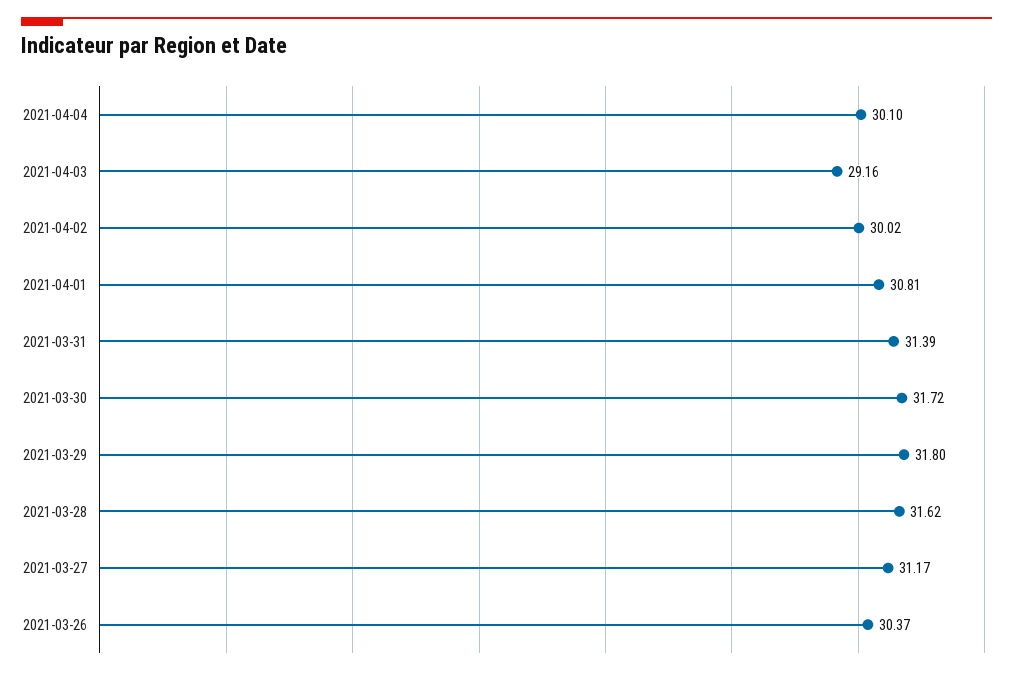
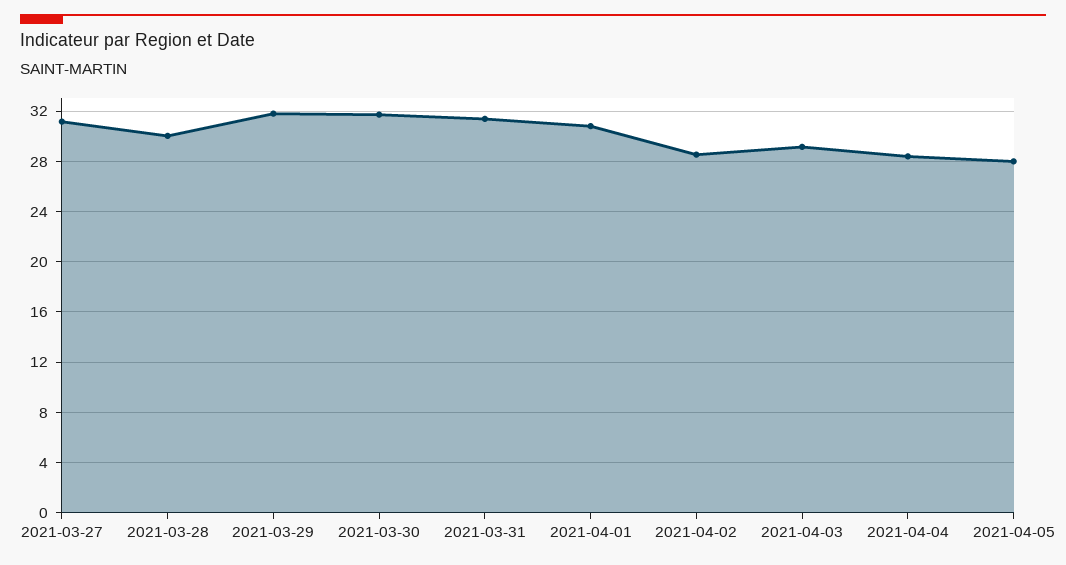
2021-04-04: 30.1 -> 28.5
2021-04-02: 30.02 -> 28.5
2021-03-28: 31.62 -> 30
2021-03-26: 30.37 -> none
2021-04-05: none -> 28

